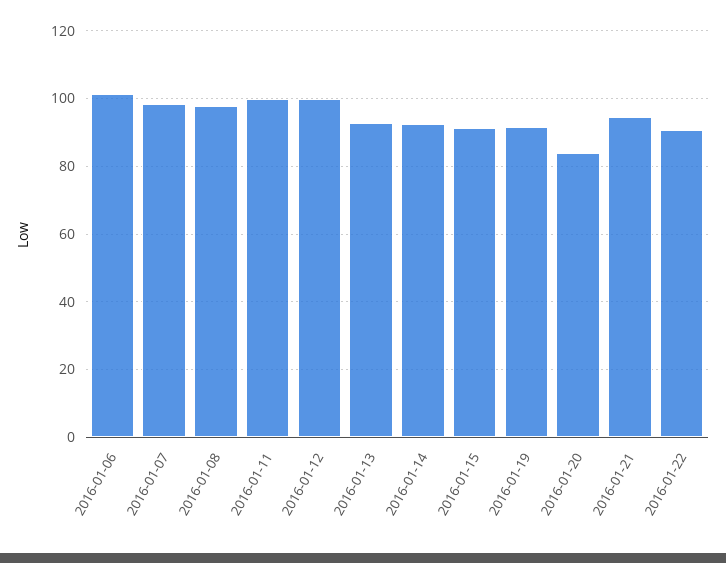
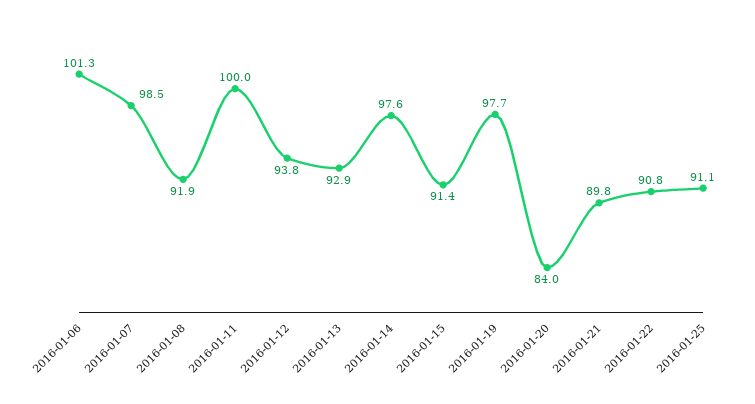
2016-01-08: 98 -> 91.9
2016-01-12: 100 -> 93.8
2016-01-14: 92 -> 97.6
2016-01-19: 92 -> 97.7
2016-01-21: 94 -> 89.8
2016-01-25: none -> 91.1

